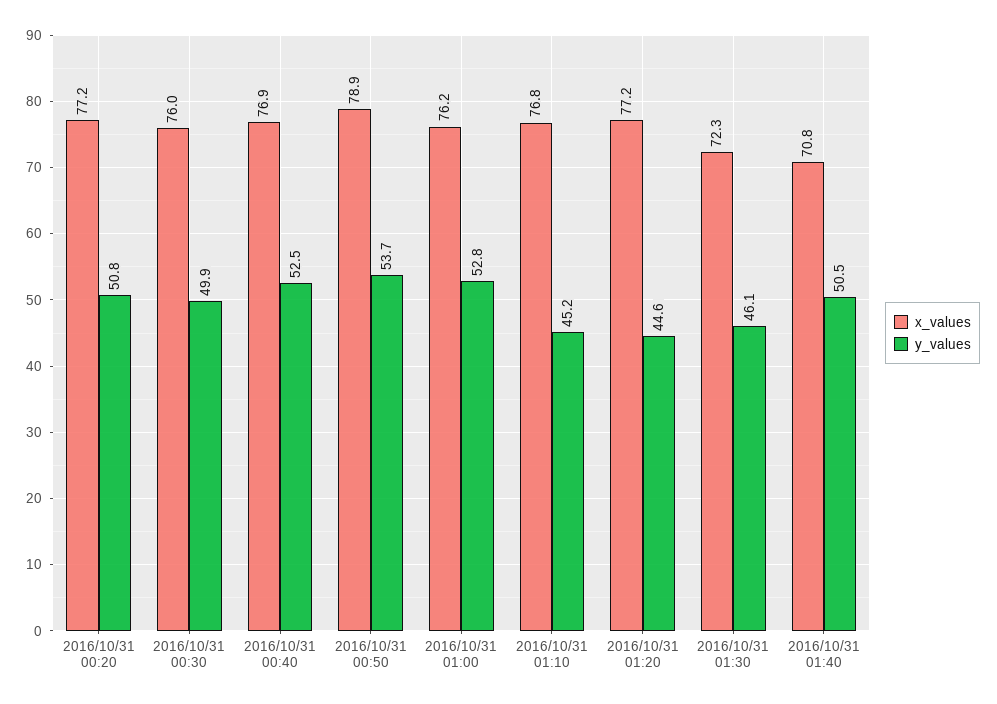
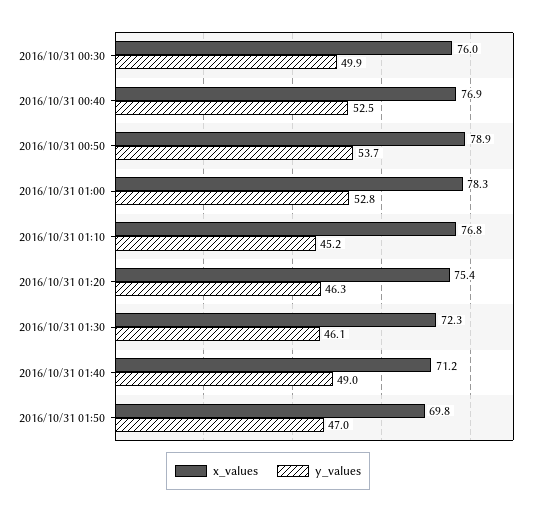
x_values, 2016/10/31 00:20: 77.2 -> none
y_values, 2016/10/31 00:20: 50.8 -> none
x_values, 2016/10/31 01:00: 76.2 -> 78.3
x_values, 2016/10/31 01:20: 77.2 -> 75.4
y_values, 2016/10/31 01:20: 44.6 -> 46.3
x_values, 2016/10/31 01:40: 70.8 -> 71.2
y_values, 2016/10/31 01:40: 50.5 -> 49
x_values, 2016/10/31 01:50: none -> 69.8
y_values, 2016/10/31 01:50: none -> 47

